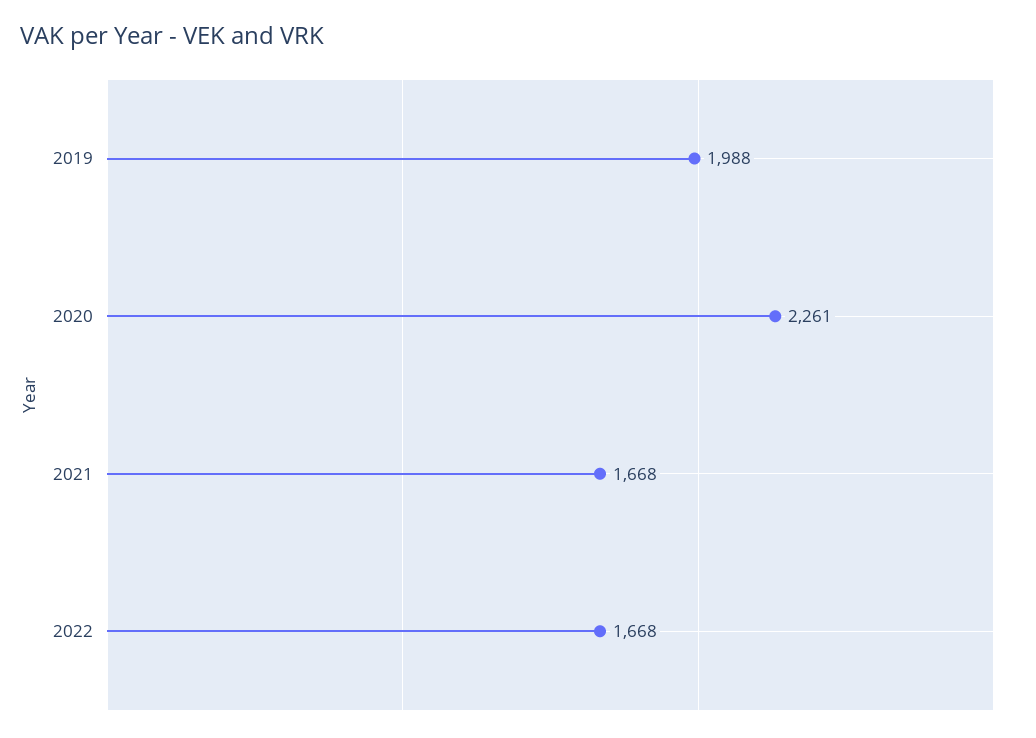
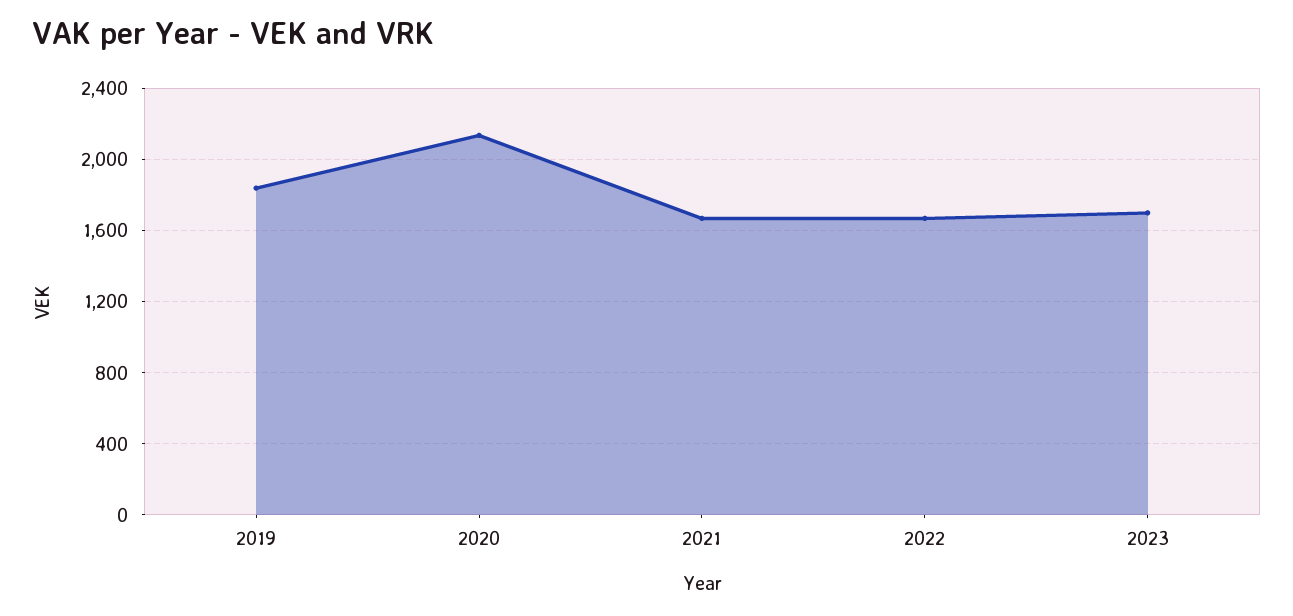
2019: 1988 -> 1850
2020: 2261 -> 2150
2023: none -> 1700

